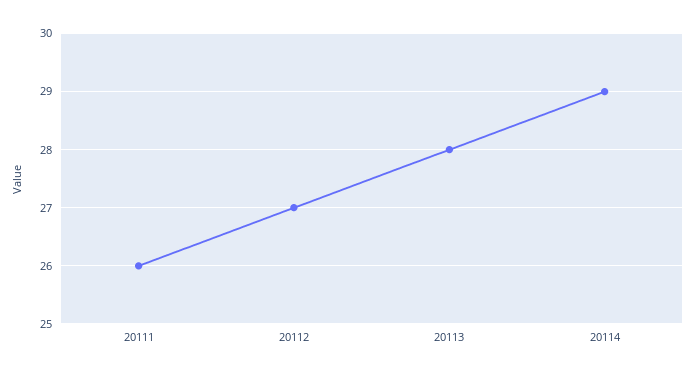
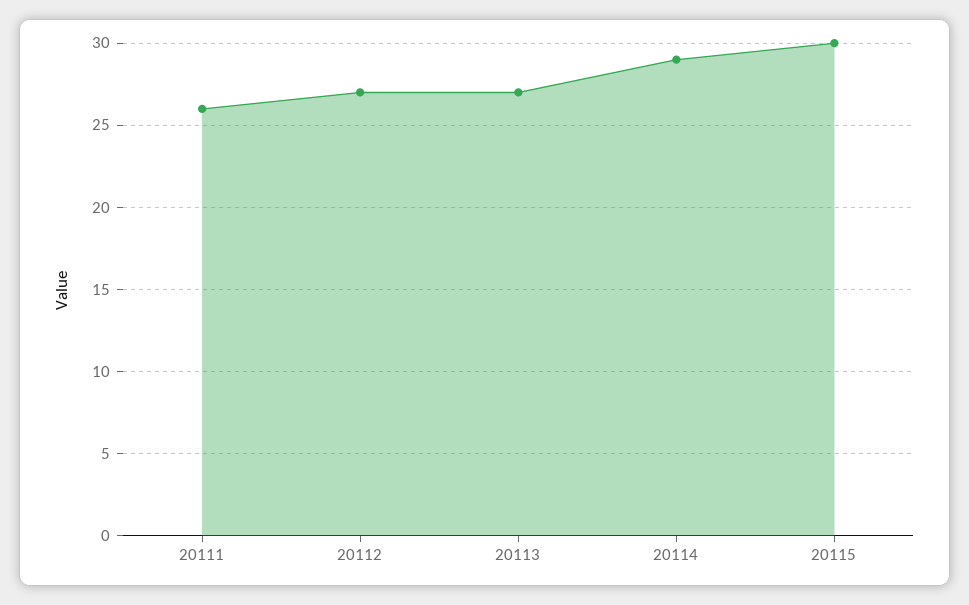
20113: 28 -> 27
20115: none -> 30

